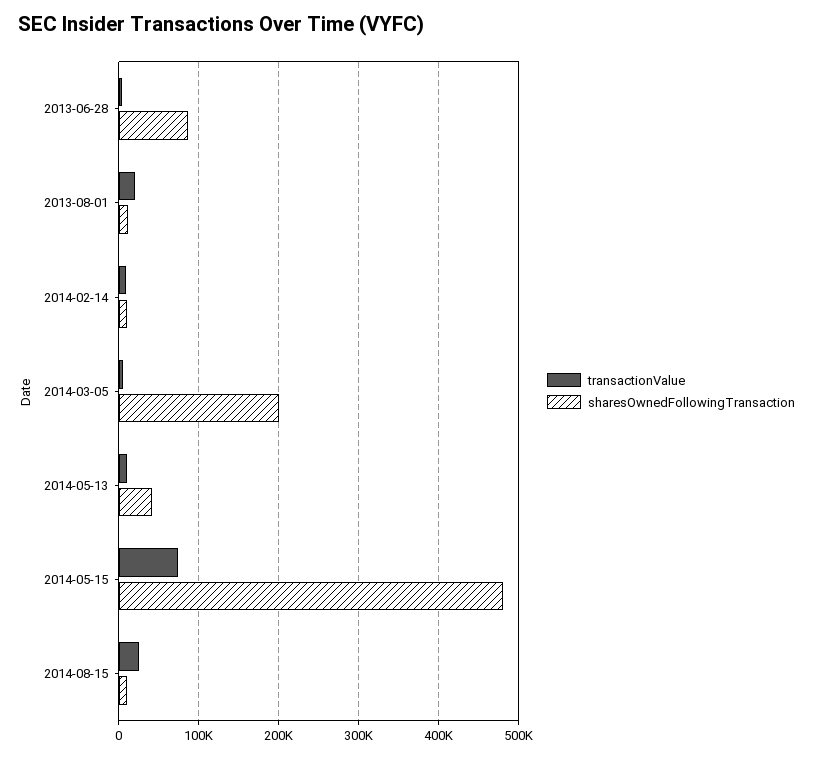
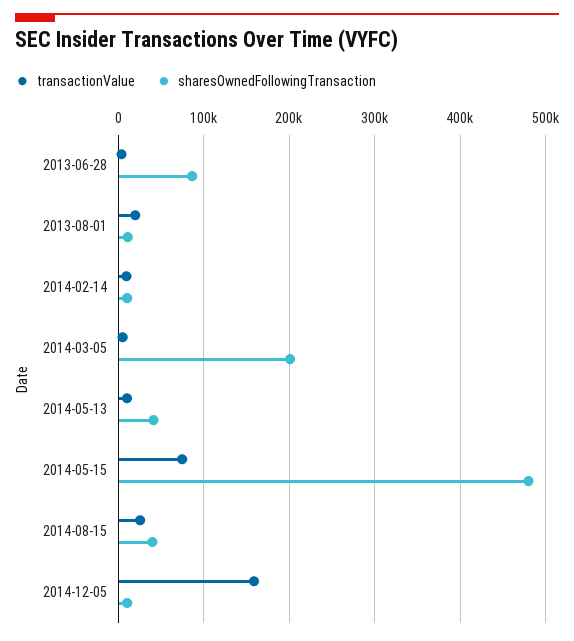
sharesOwnedFollowingTransaction, 2014-08-15: 10000 -> 40000
transactionValue, 2014-12-05: none -> 160000
sharesOwnedFollowingTransaction, 2014-12-05: none -> 10000

